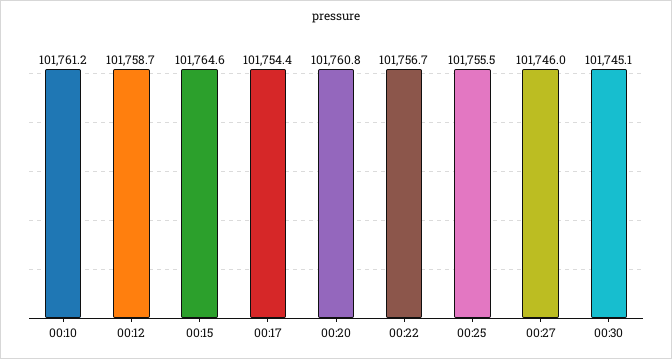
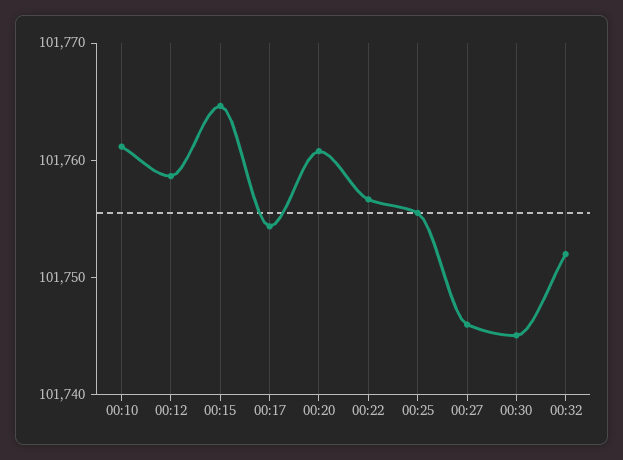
00:32: none -> 101752

